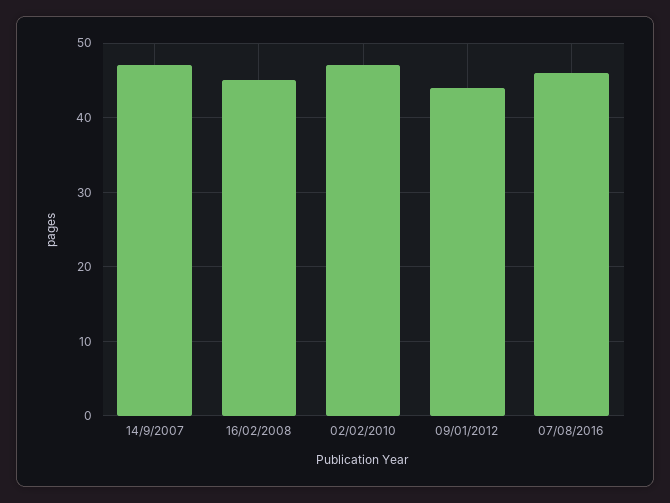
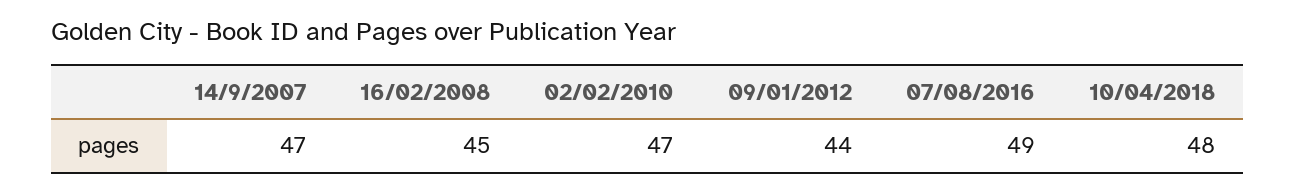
07/08/2016: 46 -> 49
10/04/2018: none -> 48

